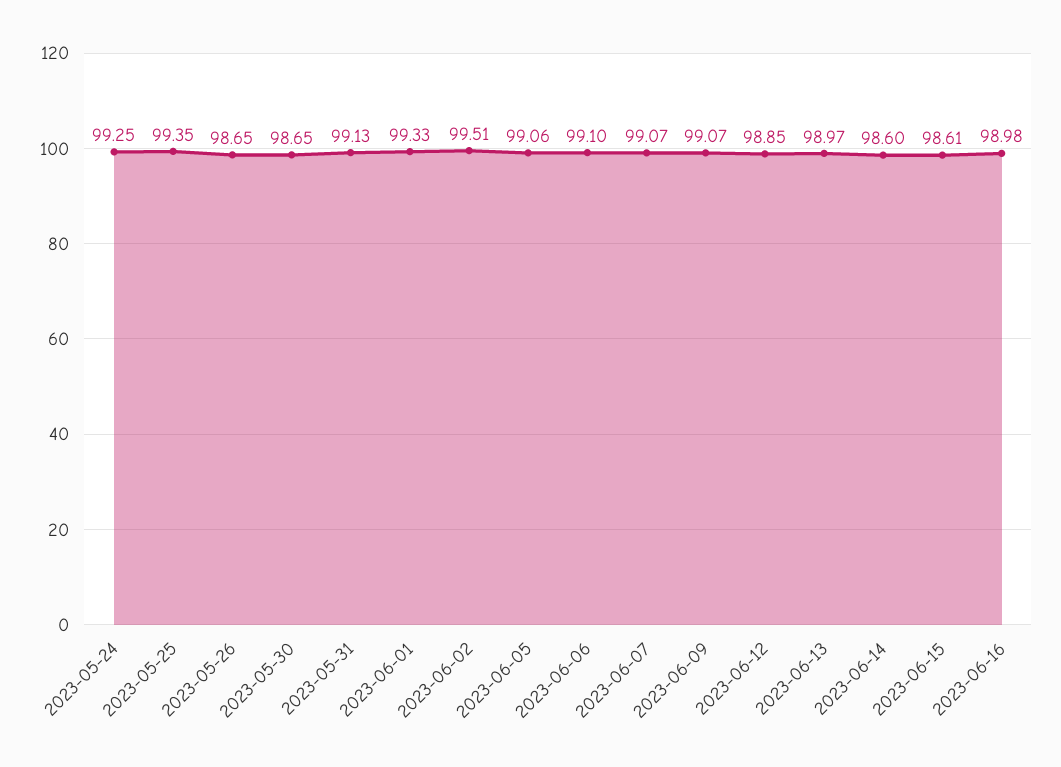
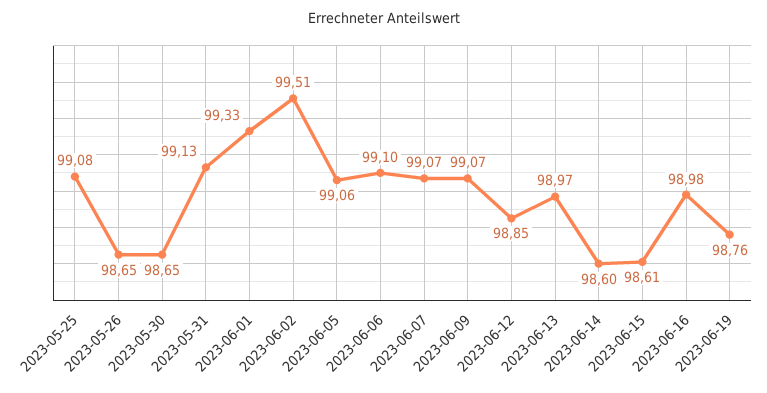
2023-05-24: 99.25 -> none
2023-05-25: 99.35 -> 99.08
2023-06-19: none -> 98.76

